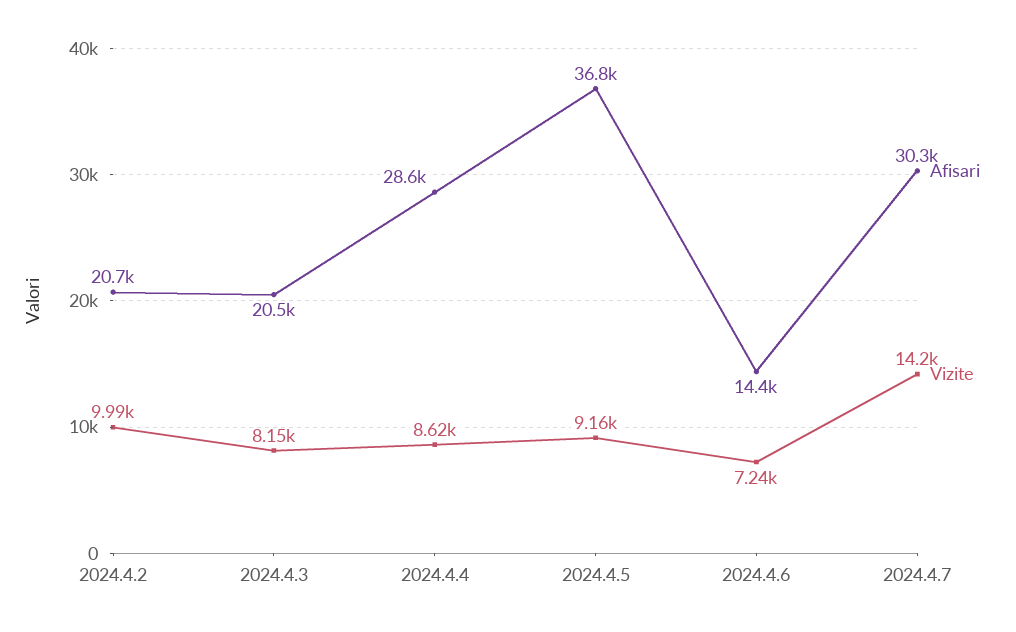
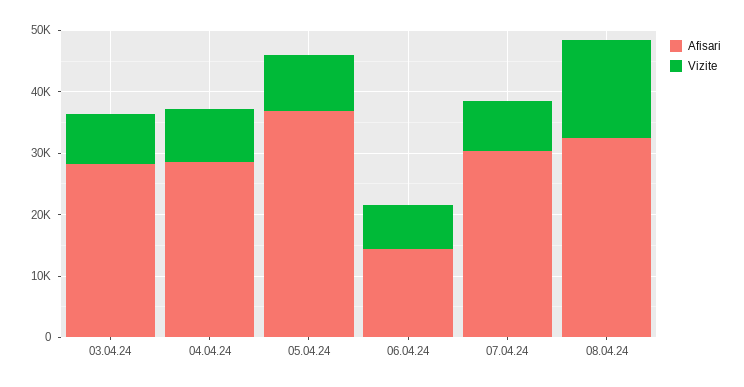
Afisari, 2024.4.2: 20700 -> none
Vizite, 2024.4.2: 9990 -> none
Afisari, 2024.4.3: 20500 -> 28000
Vizite, 2024.4.7: 14200 -> 8000
Afisari, 08.04.24: none -> 32000
Vizite, 08.04.24: none -> 16000

